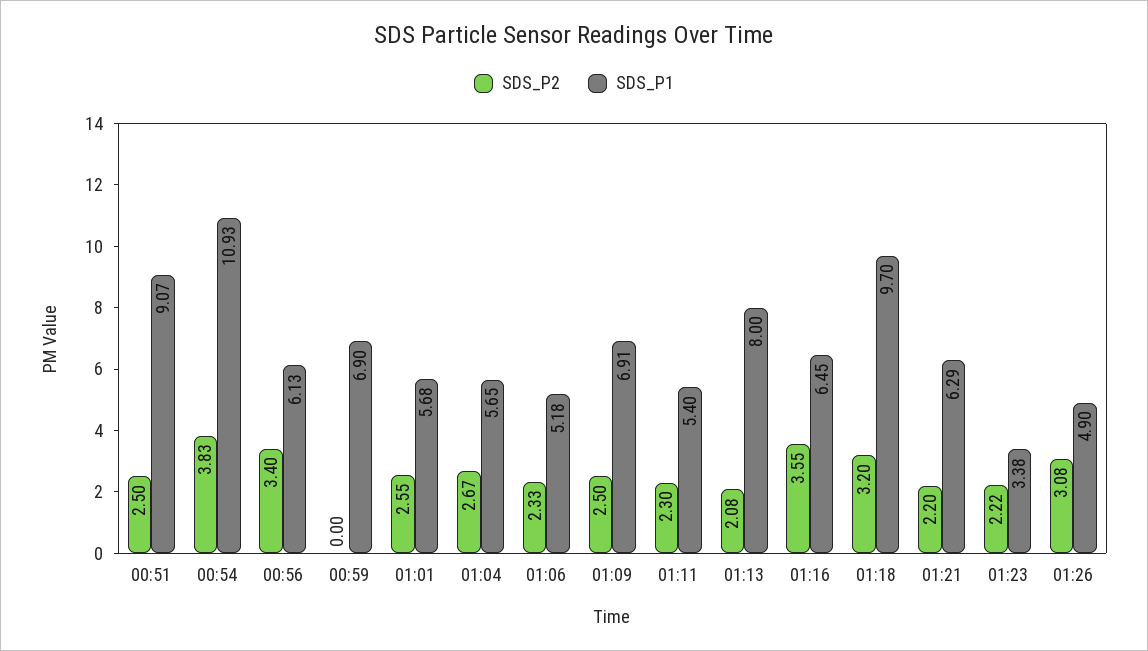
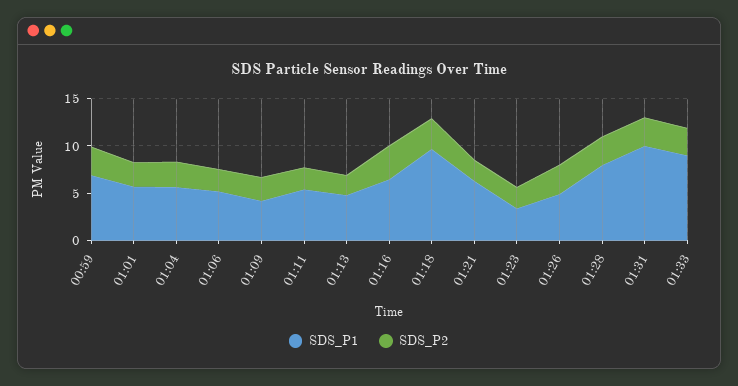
SDS_P2, 00:51: 2.5 -> none
SDS_P1, 00:51: 9.07 -> none
SDS_P2, 00:54: 3.83 -> none
SDS_P1, 00:54: 10.93 -> none
SDS_P2, 00:56: 3.4 -> none
SDS_P1, 00:56: 6.13 -> none
SDS_P2, 00:59: 0 -> 3
SDS_P1, 01:09: 6.91 -> 4
SDS_P1, 01:13: 8 -> 5
SDS_P1, 01:28: none -> 8
SDS_P2, 01:28: none -> 3
SDS_P1, 01:31: none -> 10
SDS_P2, 01:31: none -> 3
SDS_P1, 01:33: none -> 9
SDS_P2, 01:33: none -> 3

